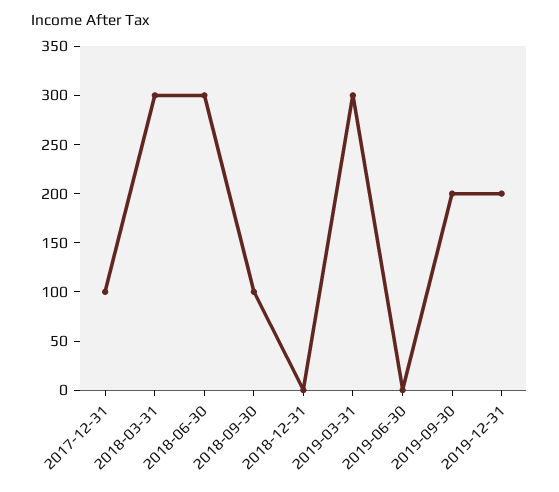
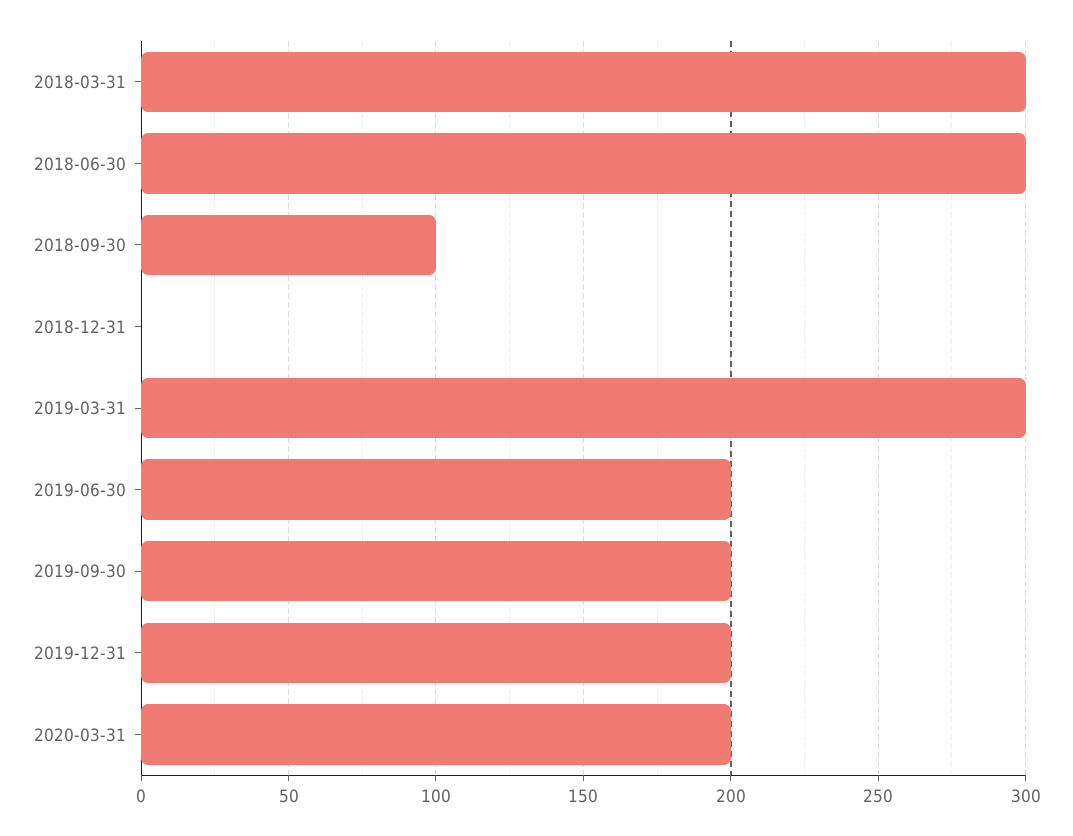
2017-12-31: 100 -> none
2019-06-30: 0 -> 200
2020-03-31: none -> 200

